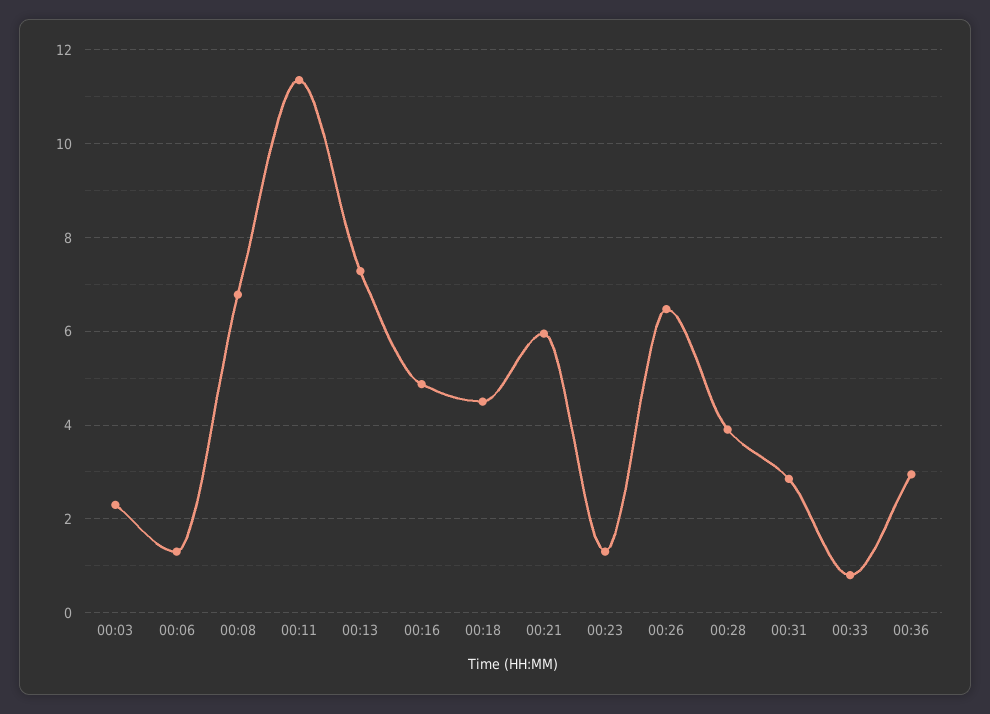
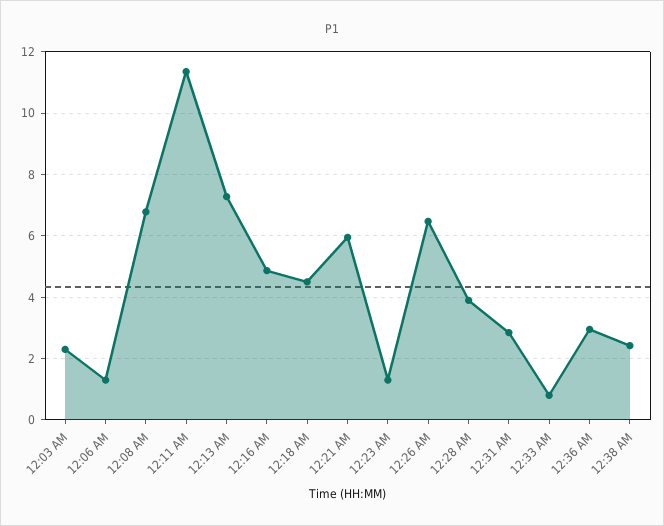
12:38 AM: none -> 2.4

